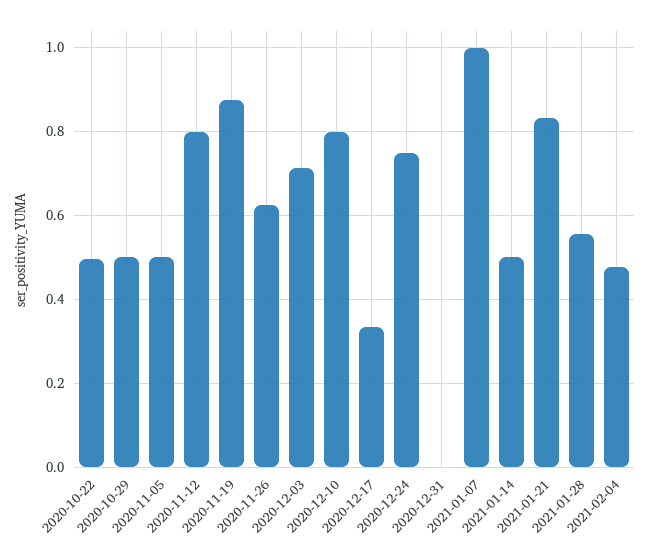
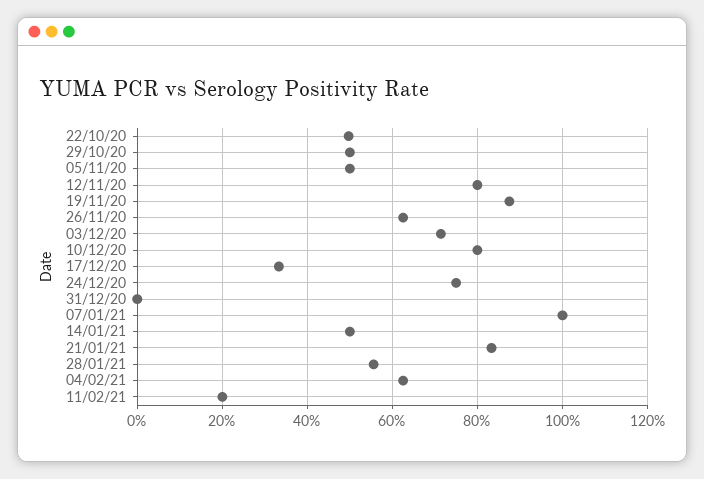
2021-02-04: 0.48 -> 0.62
11/02/21: none -> 0.2

